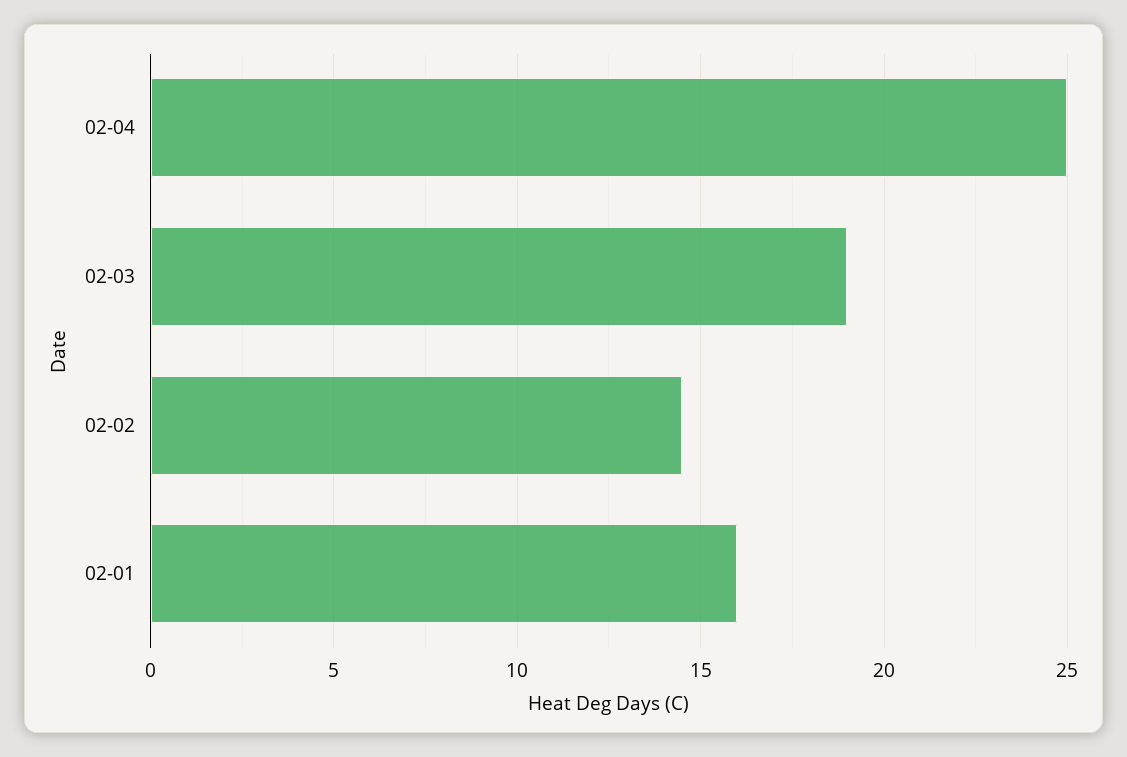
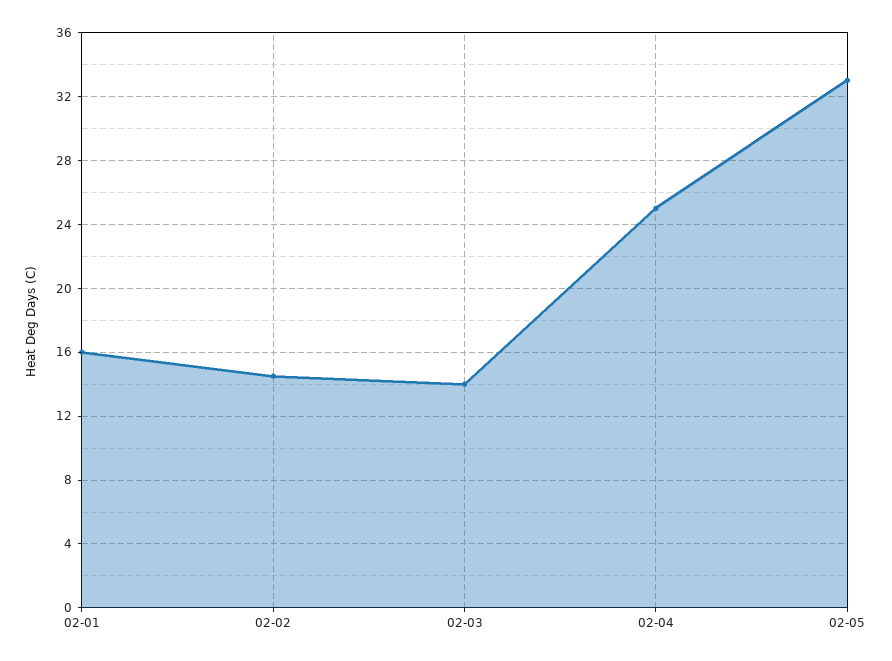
02-03: 19 -> 14
02-05: none -> 33

